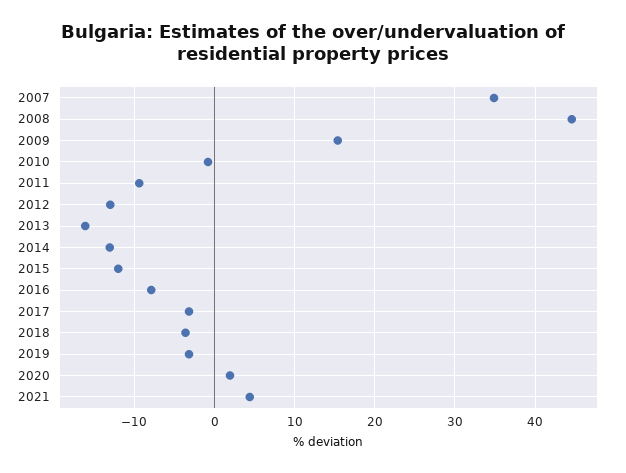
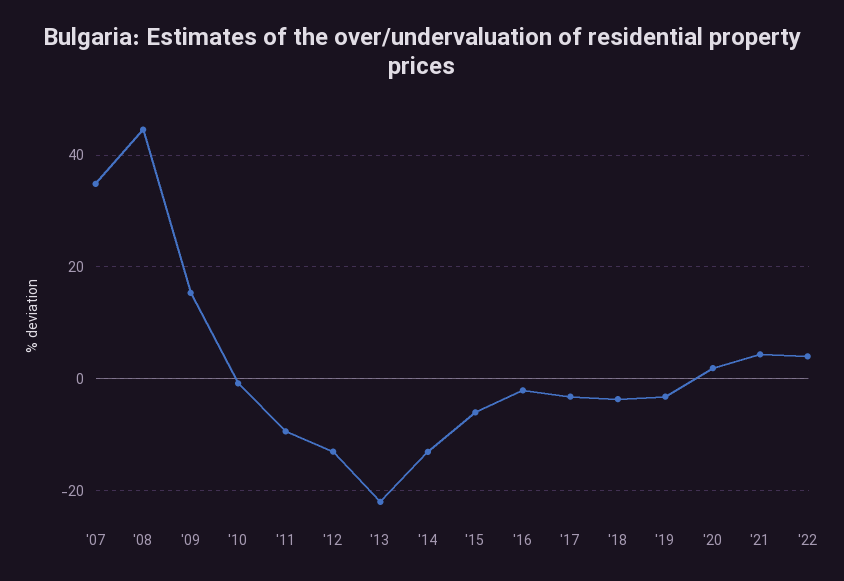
2013: -16 -> -22
2015: -12 -> -6
2016: -8 -> -2
'22: none -> 4

